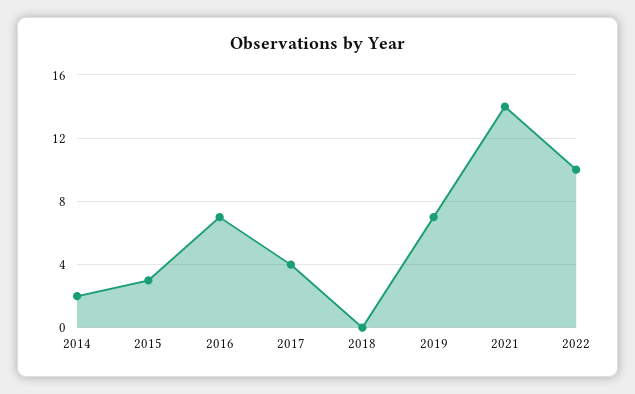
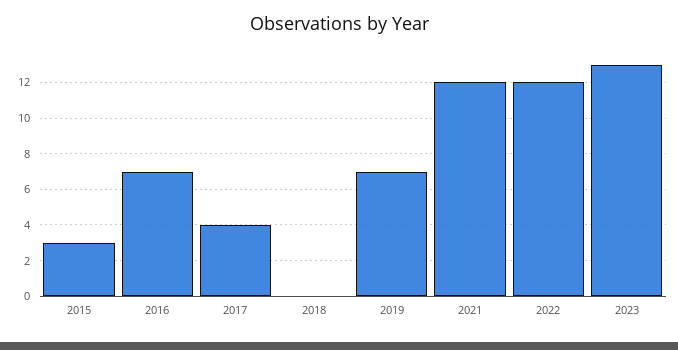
2014: 2 -> none
2021: 14 -> 12
2022: 10 -> 12
2023: none -> 13

